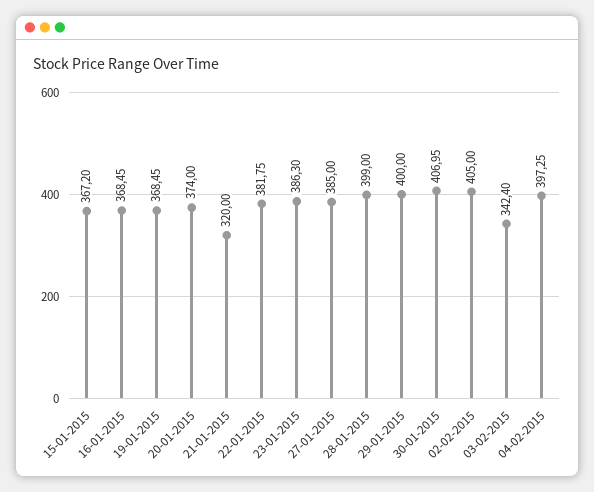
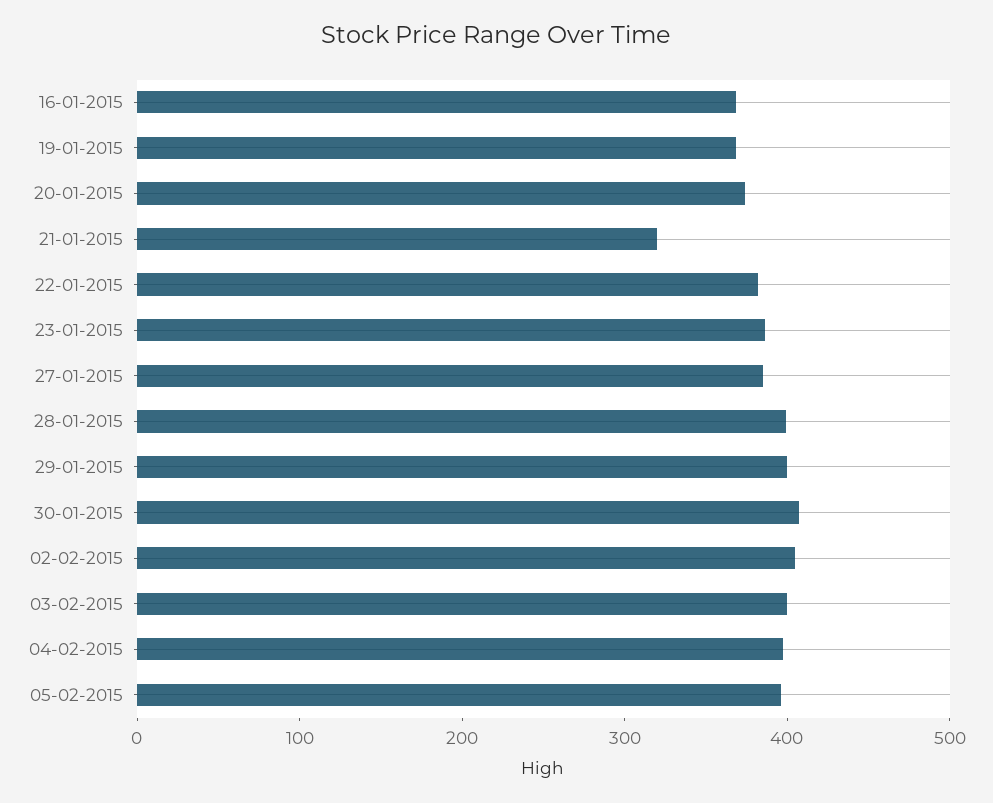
15-01-2015: 367.2 -> none
03-02-2015: 342.4 -> 400
05-02-2015: none -> 400

